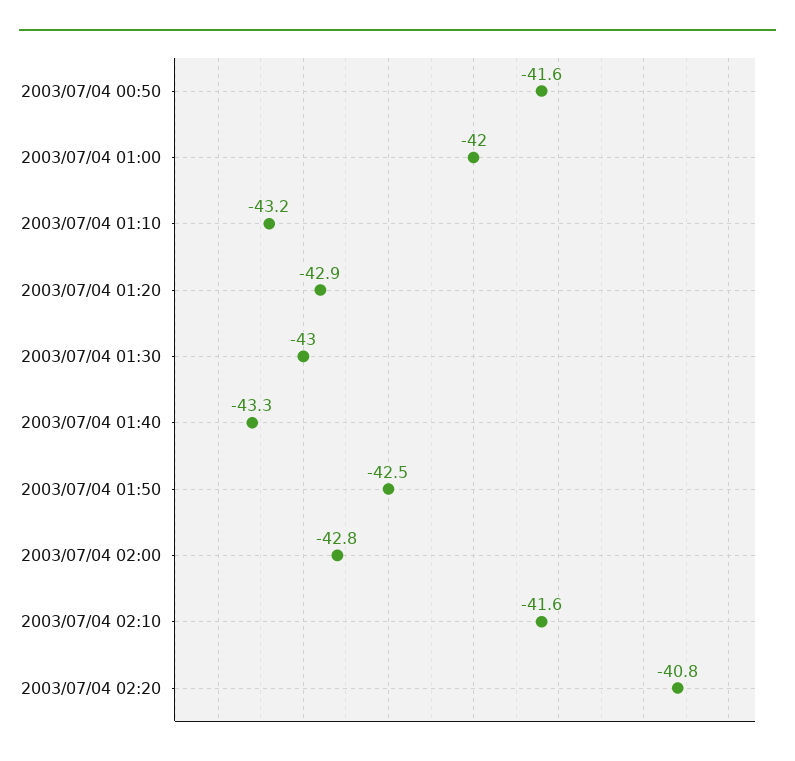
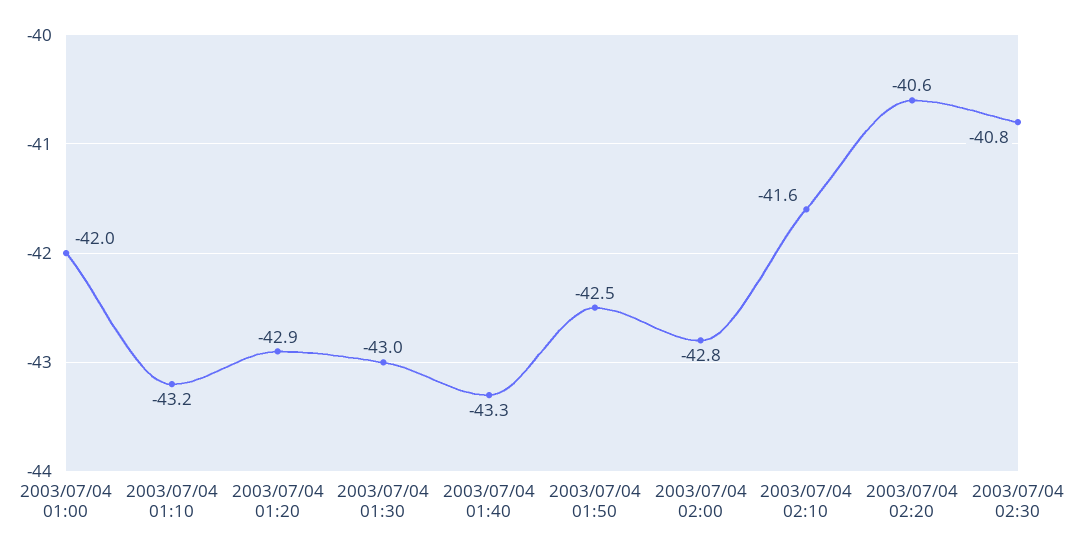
2003/07/04 00:50: -41.6 -> none
2003/07/04 02:20: -40.8 -> -40.6
2003/07/04 02:30: none -> -40.8

